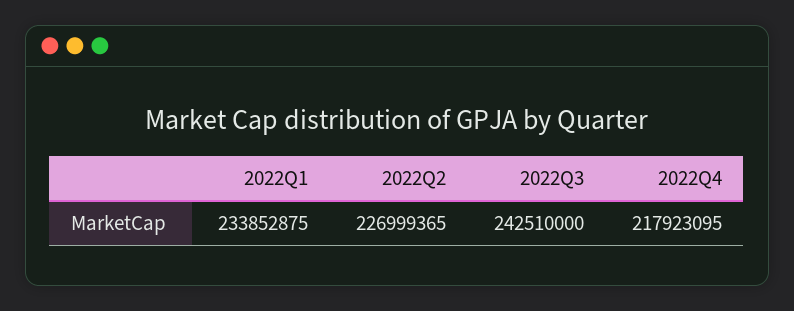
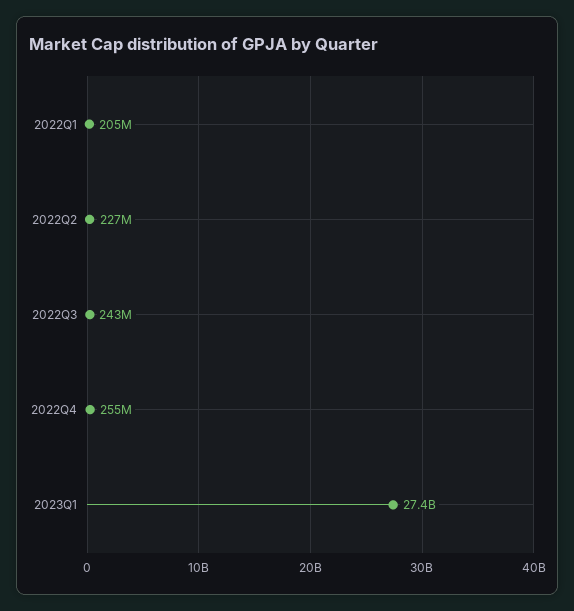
2022Q1: 233852875 -> 205000000
2022Q4: 217923095 -> 255000000
2023Q1: none -> 27400000000

